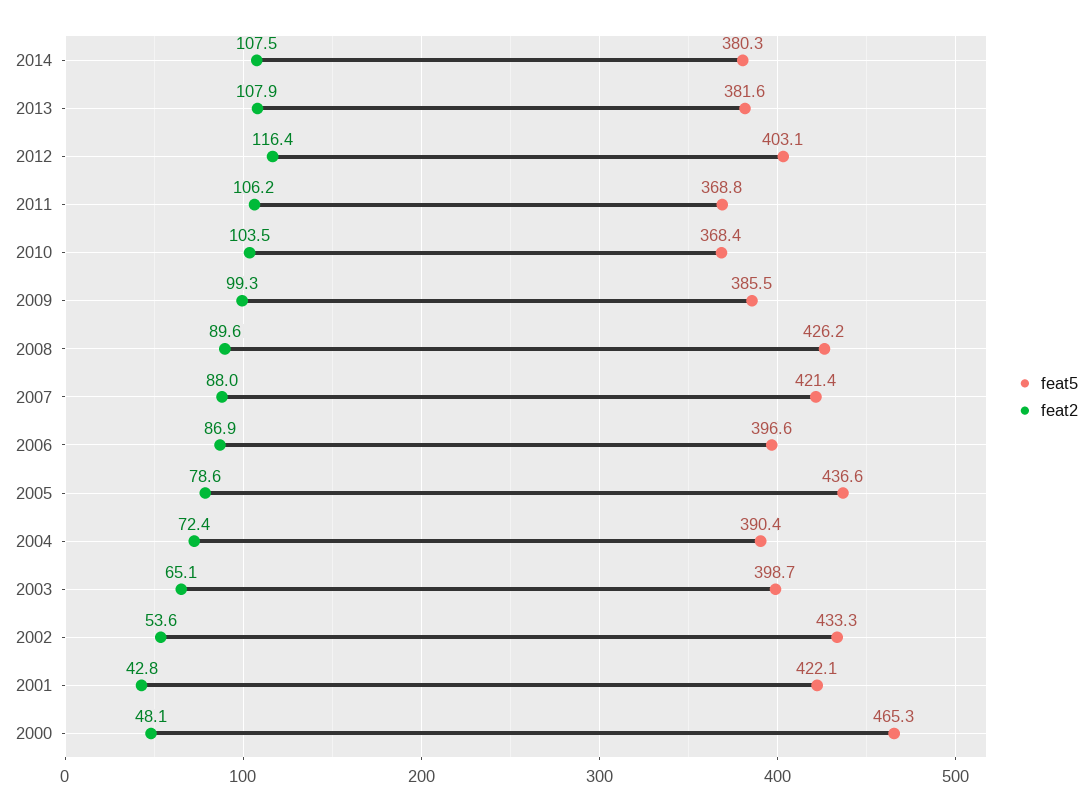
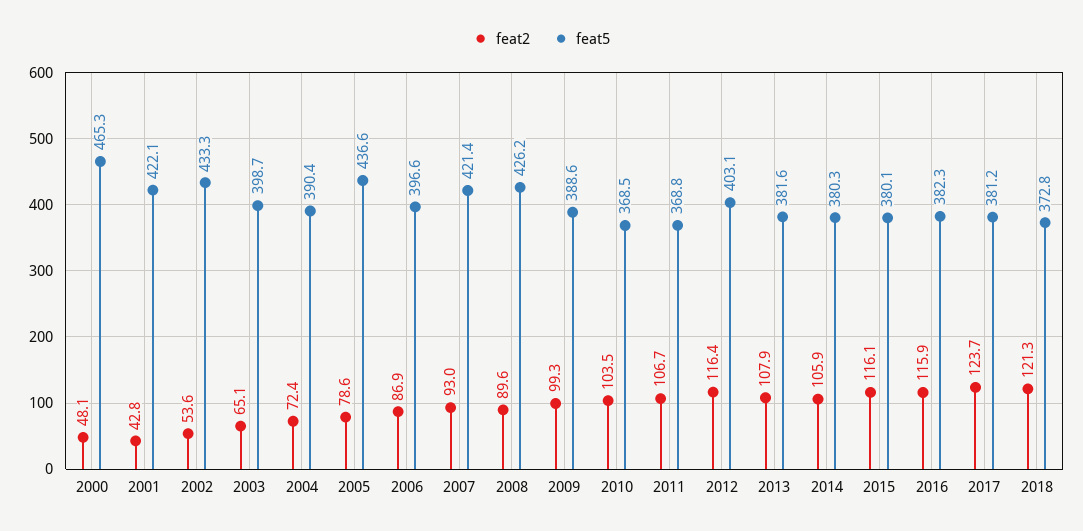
feat2, 2014: 107.5 -> 105.9
feat2, 2011: 106.2 -> 106.7
feat5, 2010: 368.4 -> 368.5
feat5, 2009: 385.5 -> 388.6
feat2, 2007: 88 -> 93
feat2, 2015: none -> 116.1
feat5, 2015: none -> 380.1
feat2, 2016: none -> 115.9
feat5, 2016: none -> 382.3
feat2, 2017: none -> 123.7
feat5, 2017: none -> 381.2
feat2, 2018: none -> 121.3
feat5, 2018: none -> 372.8

